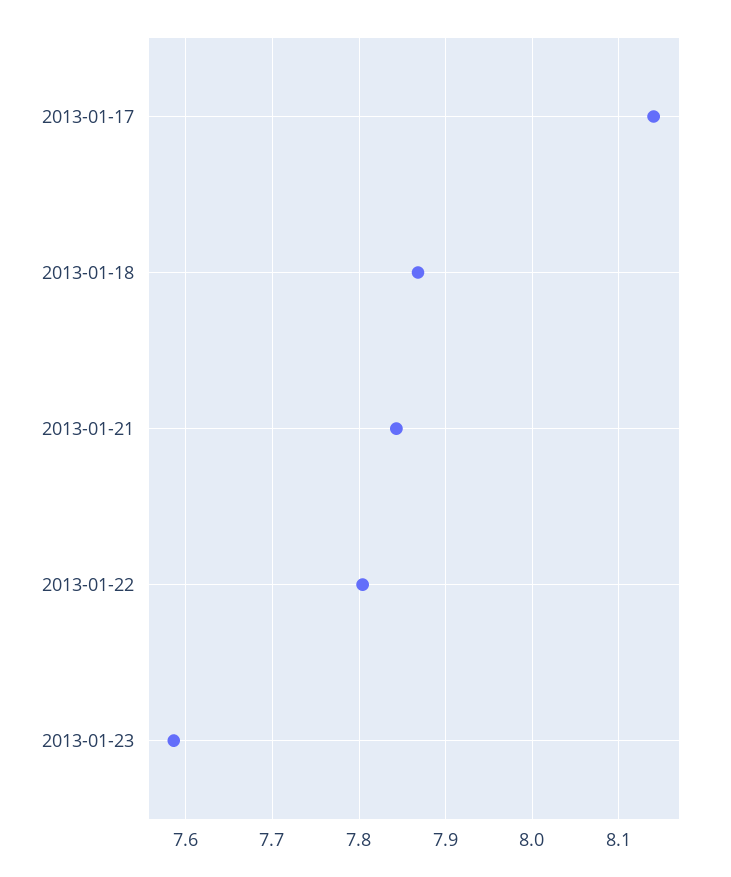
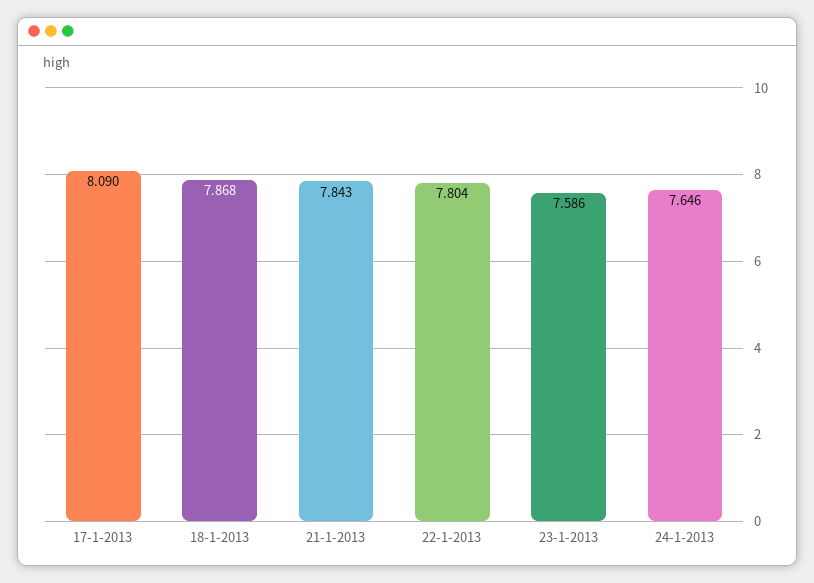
2013-01-17: 8.14 -> 8.09
24-1-2013: none -> 7.646

